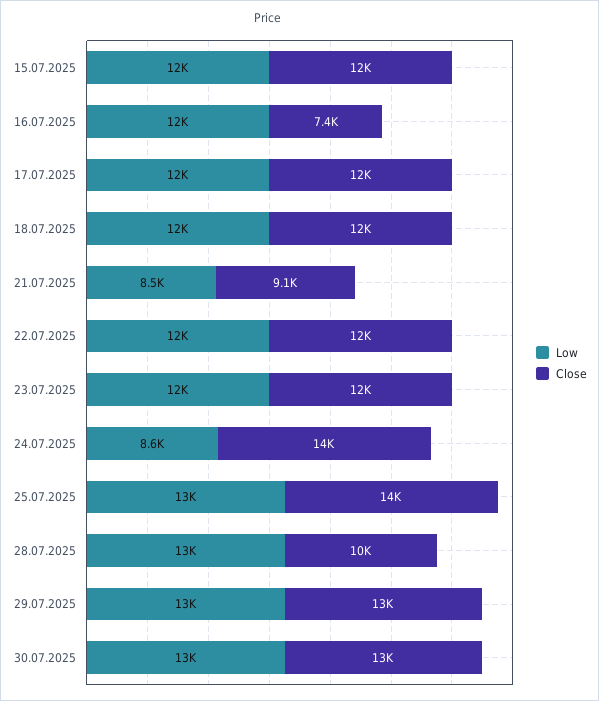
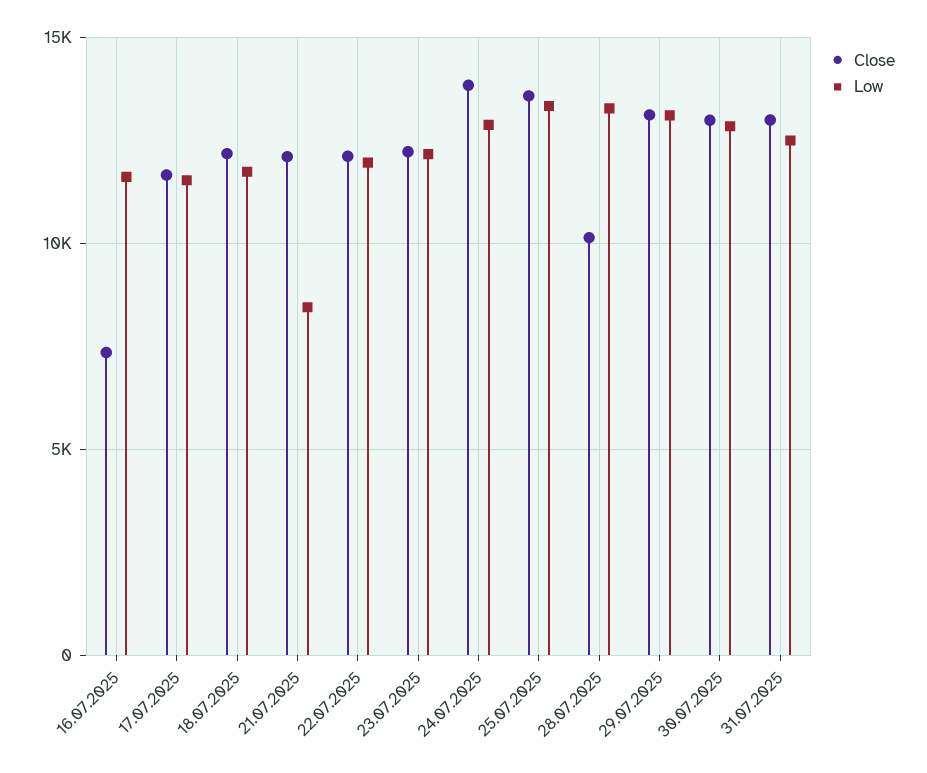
Low, 15.07.2025: 12000 -> none
Close, 15.07.2025: 12000 -> none
Close, 21.07.2025: 9100 -> 12000
Low, 24.07.2025: 8600 -> 13000
Close, 31.07.2025: none -> 13000
Low, 31.07.2025: none -> 12500

